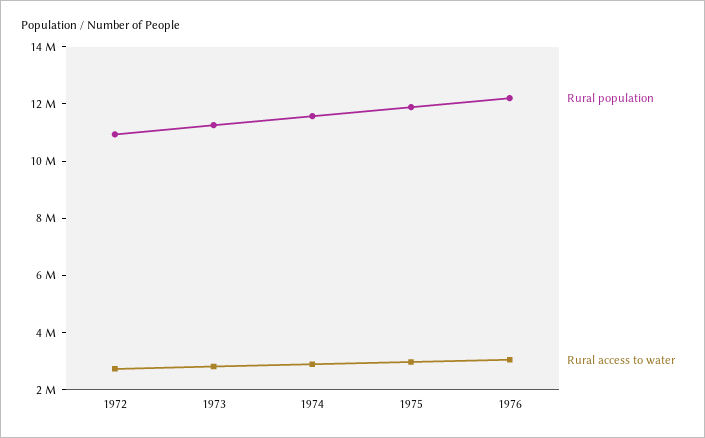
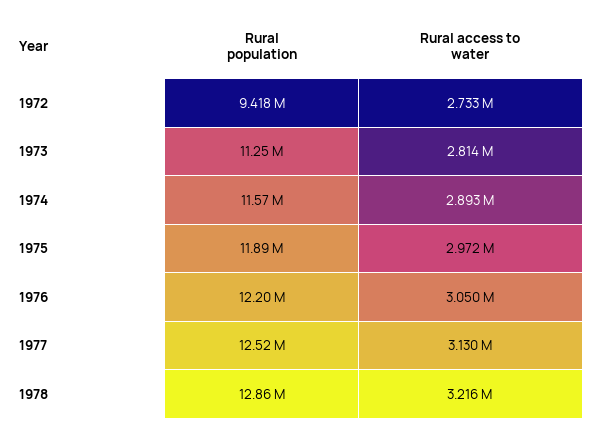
Rural population, 1972: 11000000 -> 9418000
Rural population, 1977: none -> 12520000
Rural access to water, 1977: none -> 3130000
Rural population, 1978: none -> 12860000
Rural access to water, 1978: none -> 3216000

